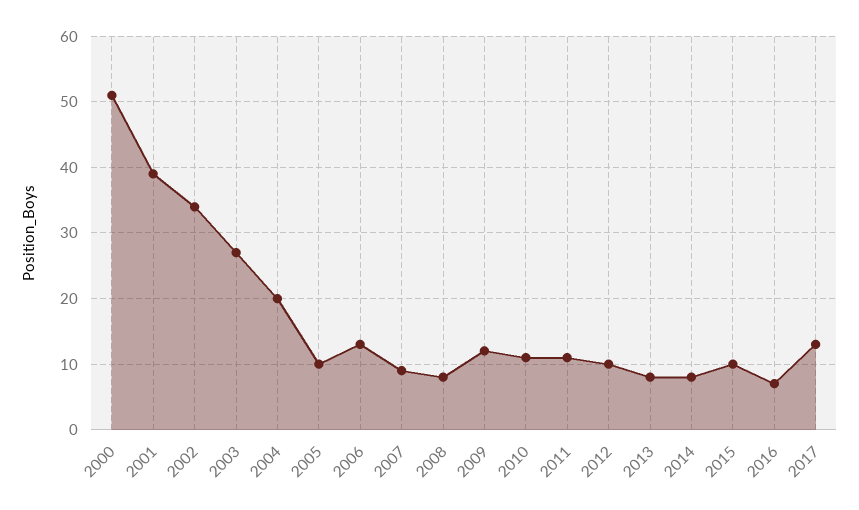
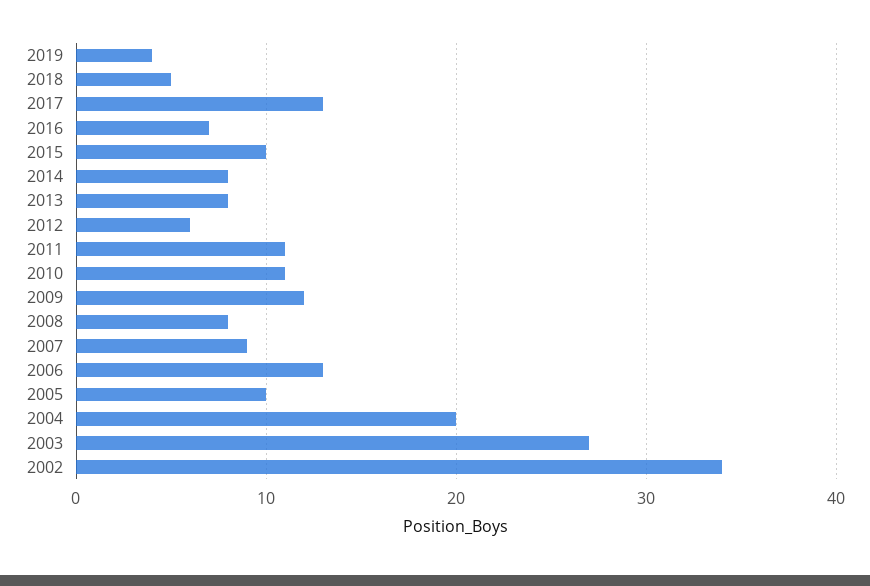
2000: 51 -> none
2001: 39 -> none
2012: 10 -> 6
2019: none -> 4
2018: none -> 5

